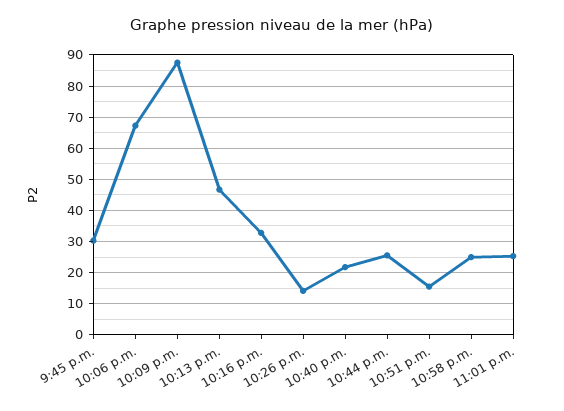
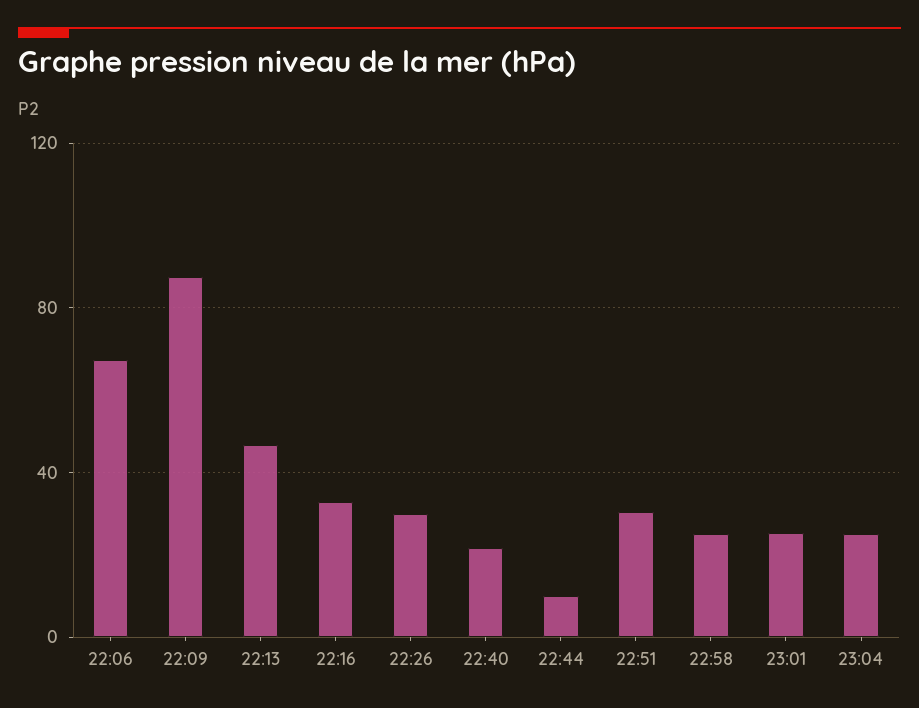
9:45 p.m.: 30 -> none
10:26 p.m.: 14 -> 30
10:44 p.m.: 26 -> 10
10:51 p.m.: 16 -> 30
23:04: none -> 25

